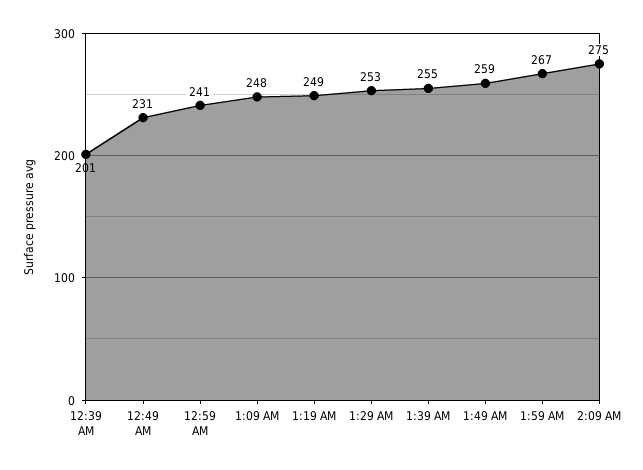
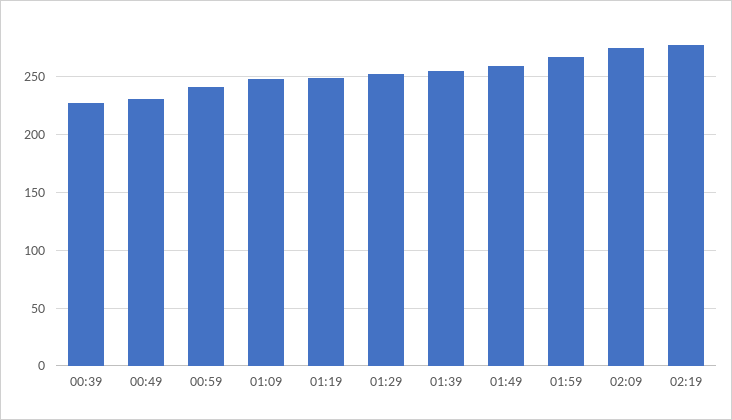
12:39 AM: 201 -> 230
02:19: none -> 280

